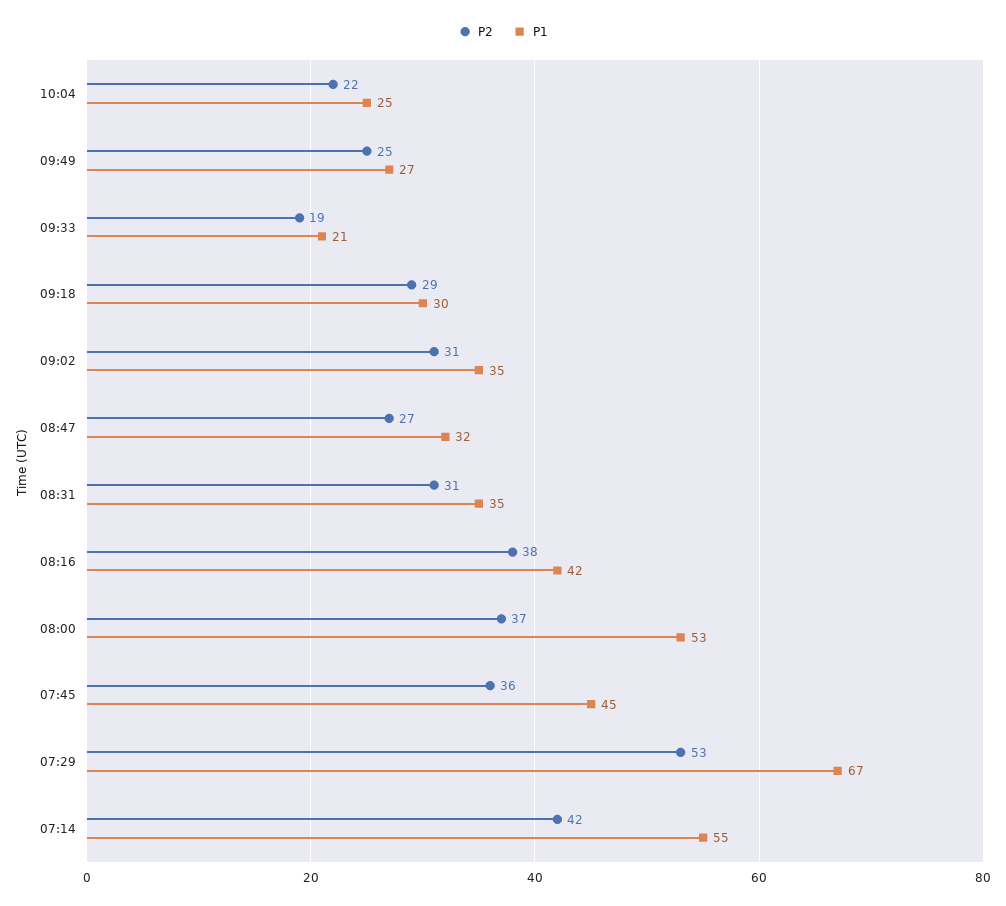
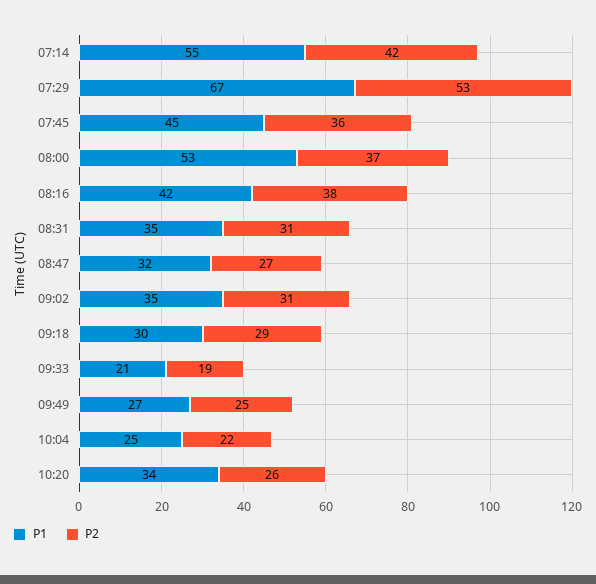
P1, 10:20: none -> 34
P2, 10:20: none -> 26

